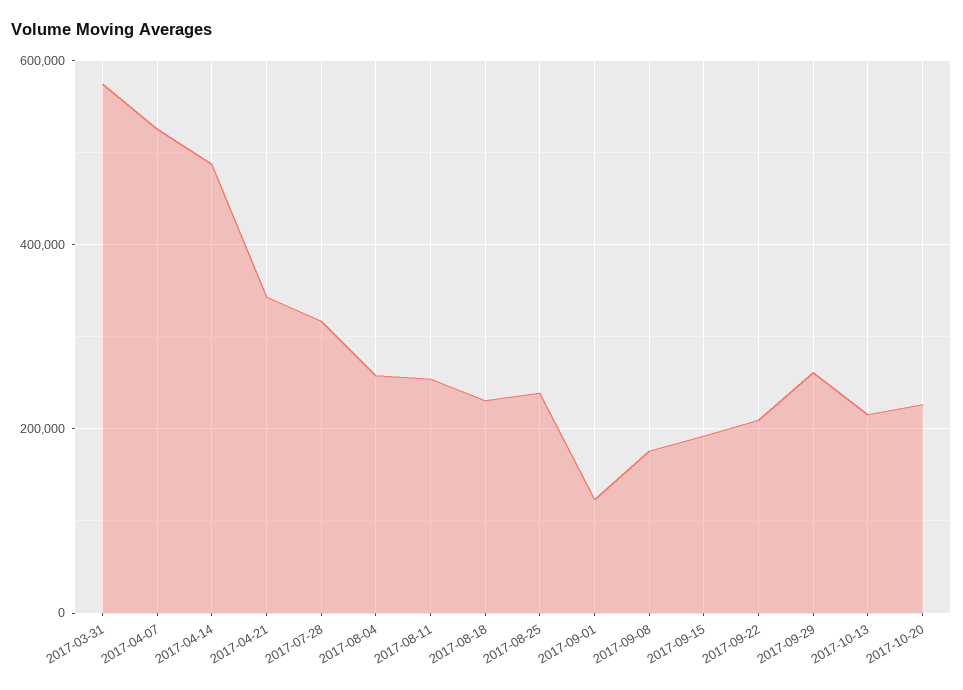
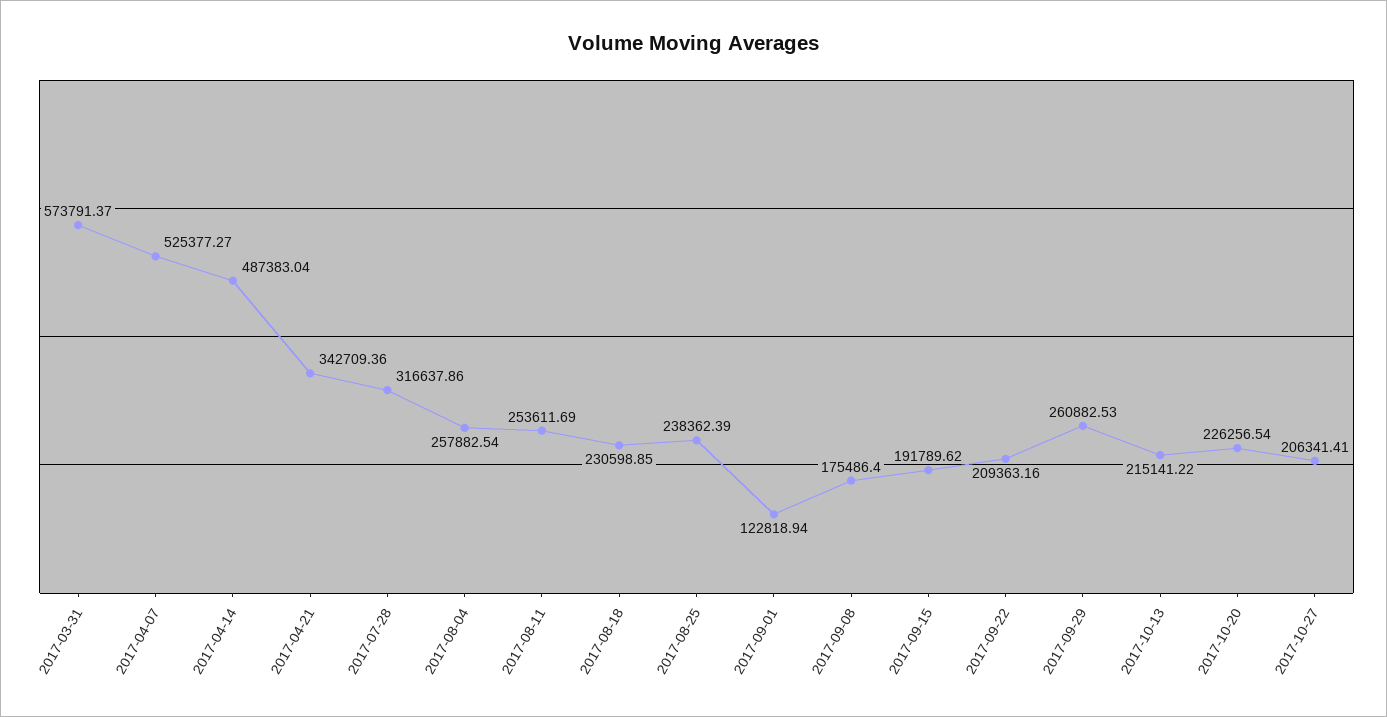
2017-10-27: none -> 206341.41

